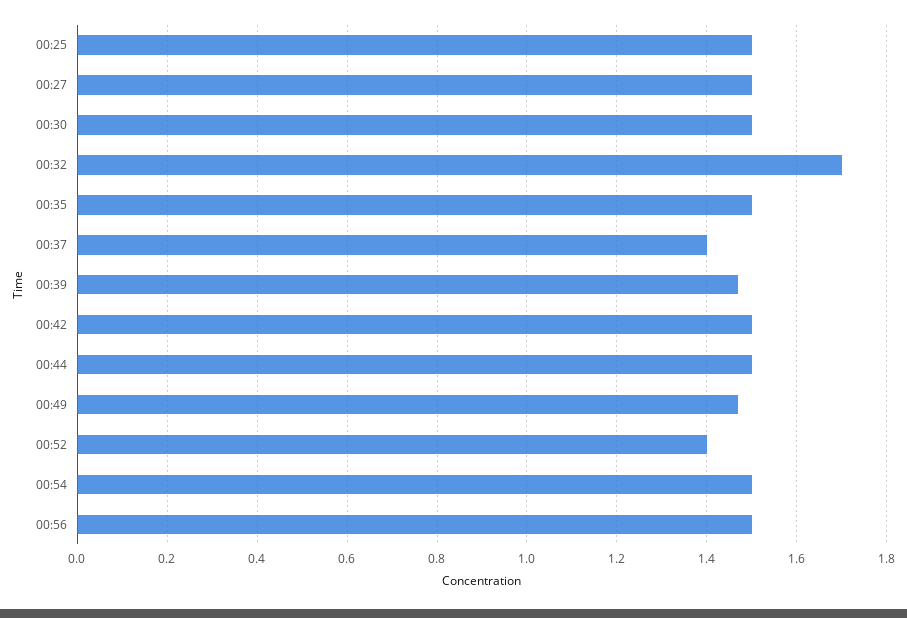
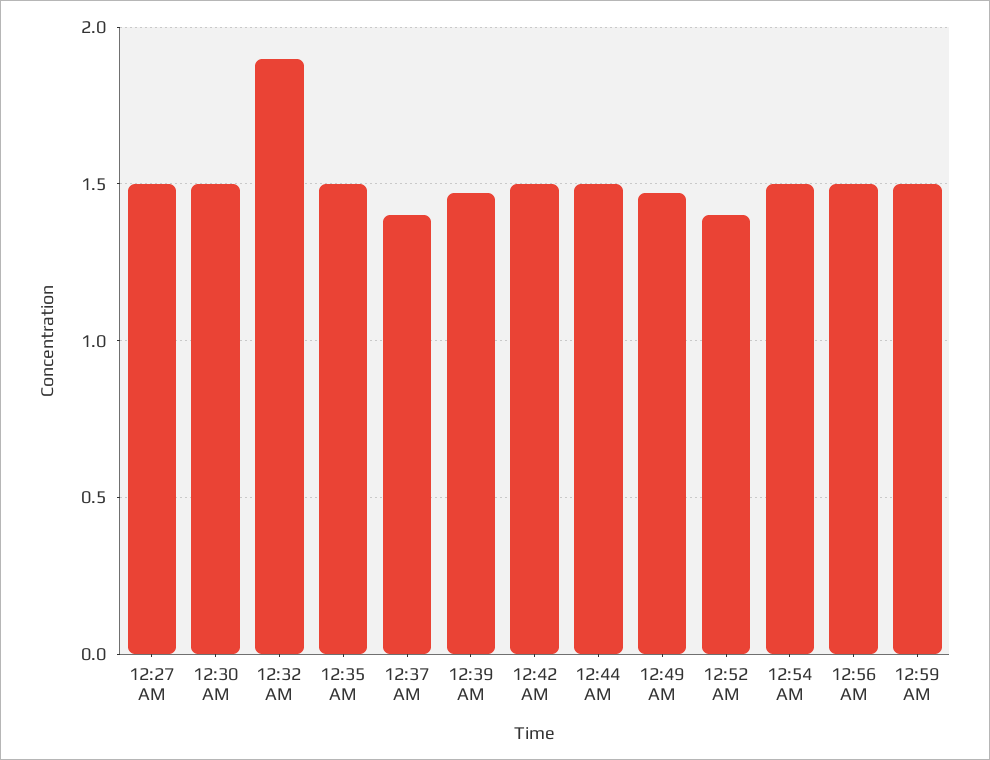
00:25: 1.5 -> none
00:32: 1.7 -> 1.9
12:59 AM: none -> 1.5

